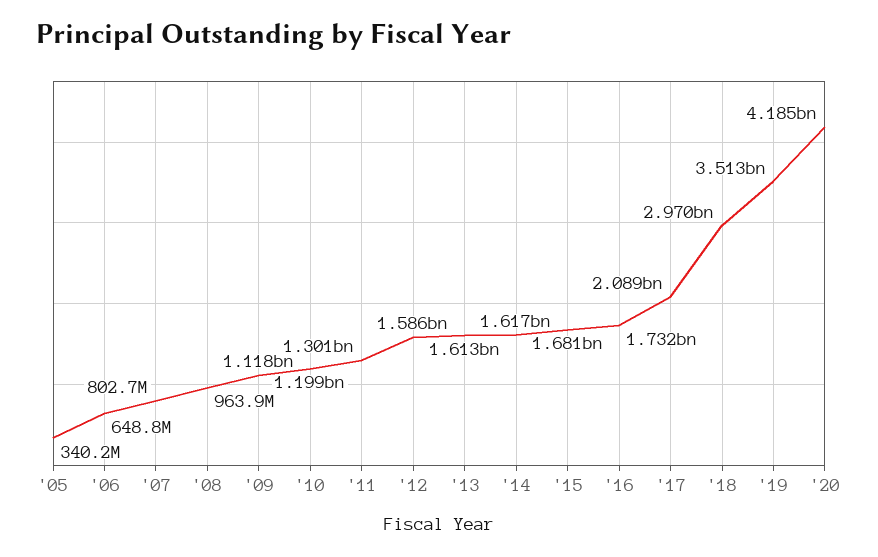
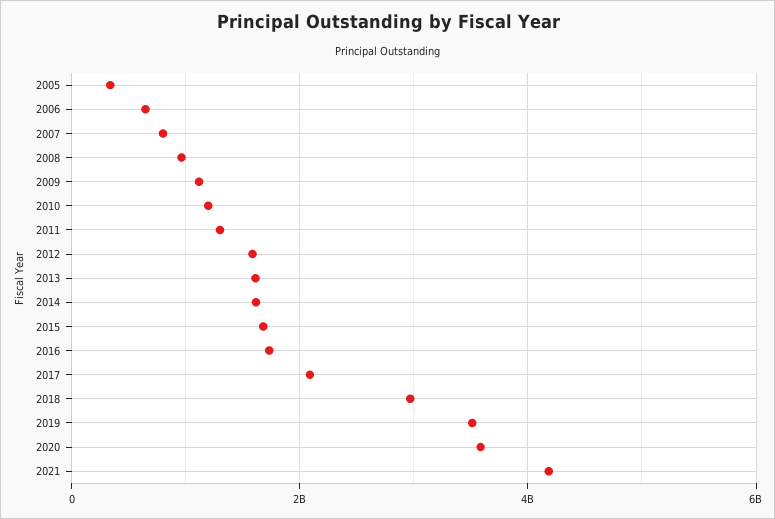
'20: 4185000000 -> 3600000000
2021: none -> 4200000000

